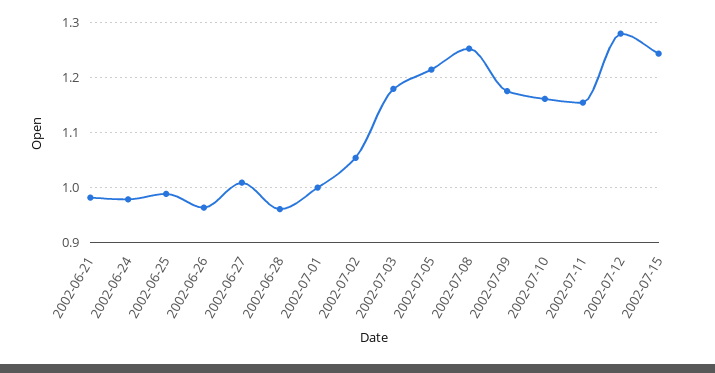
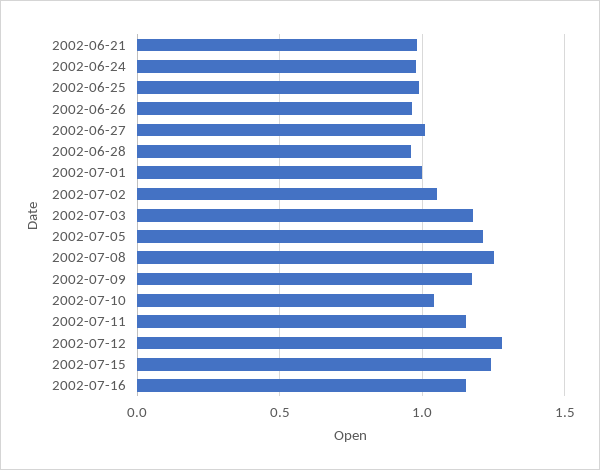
2002-07-10: 1.16 -> 1.05
2002-07-16: none -> 1.15

